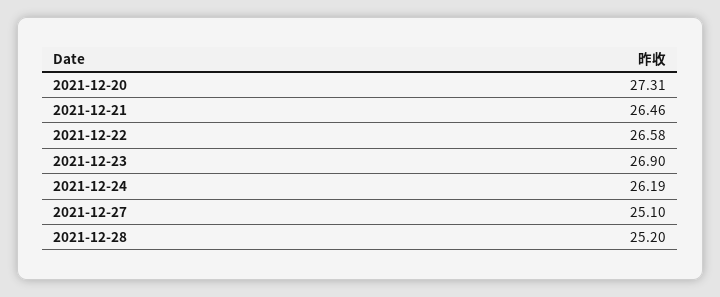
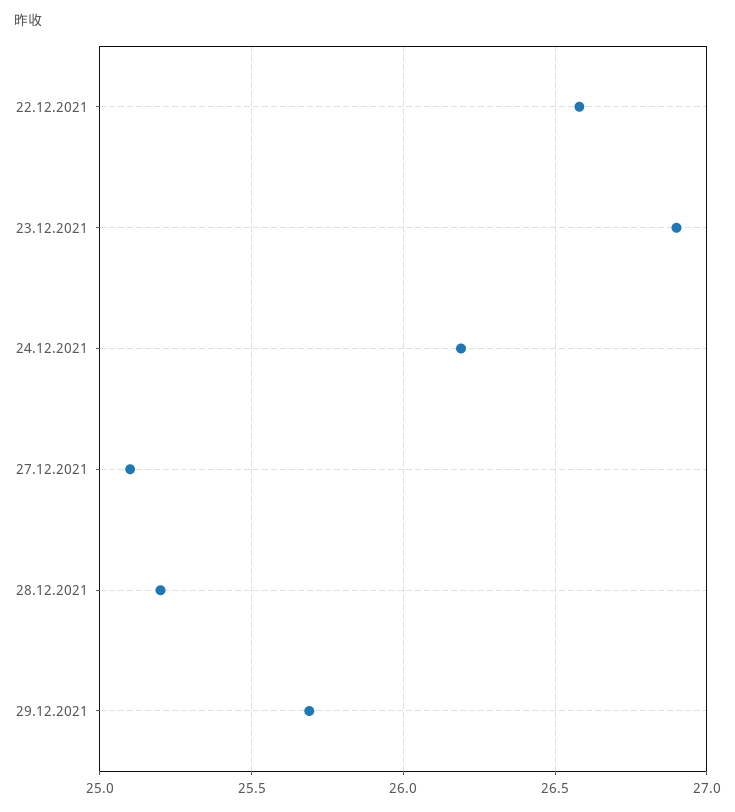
2021-12-20: 27.31 -> none
2021-12-21: 26.46 -> none
29.12.2021: none -> 25.7

